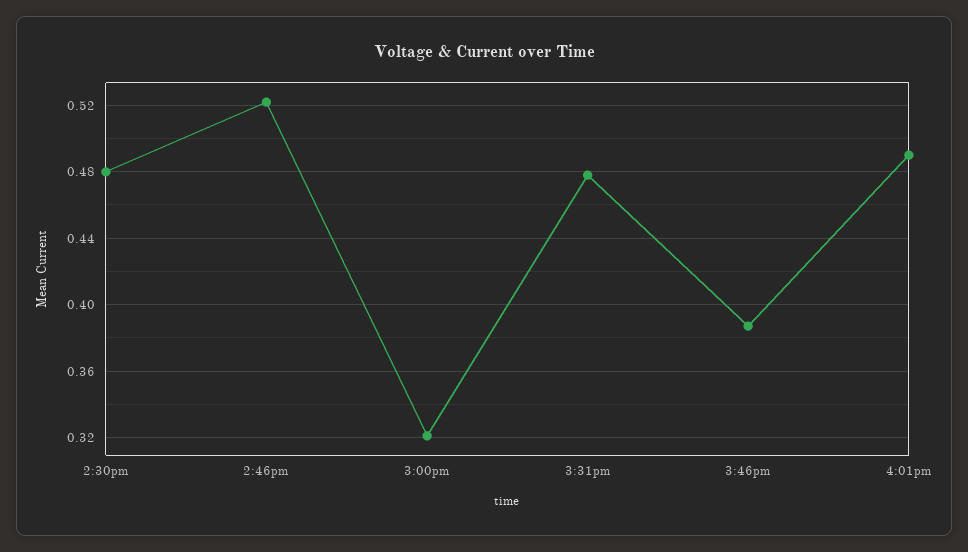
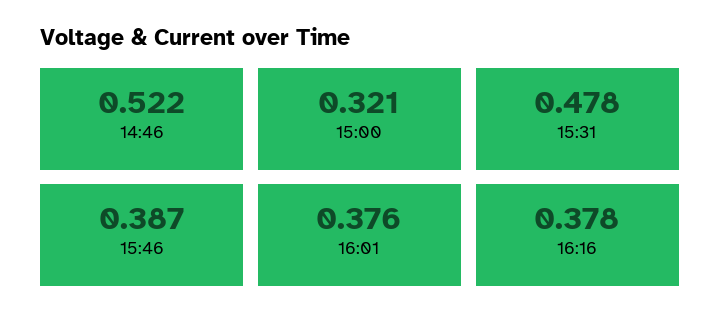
2:30pm: 0.48 -> none
4:01pm: 0.49 -> 0.376
16:16: none -> 0.378

